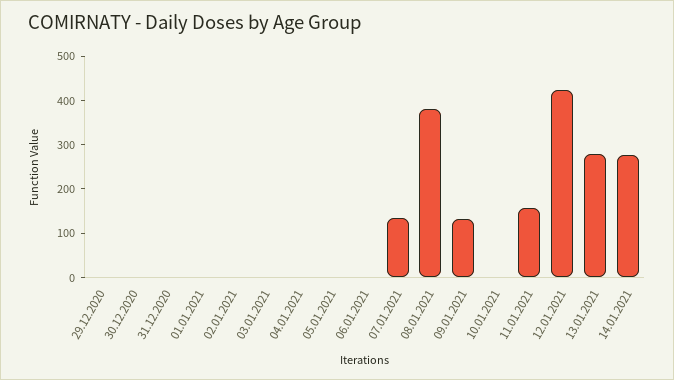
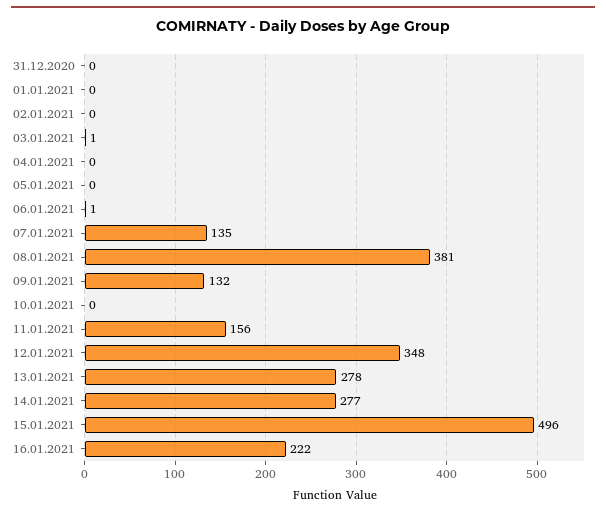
29.12.2020: 0 -> none
30.12.2020: 0 -> none
12.01.2021: 420 -> 348
15.01.2021: none -> 496
16.01.2021: none -> 222

